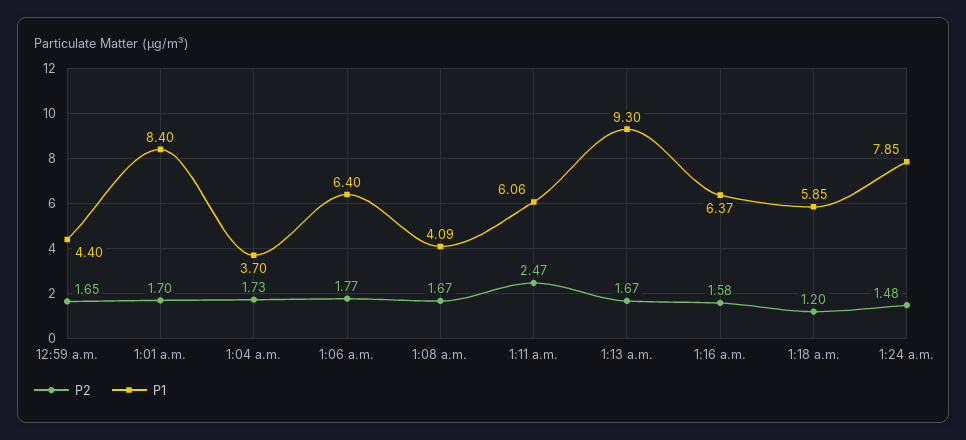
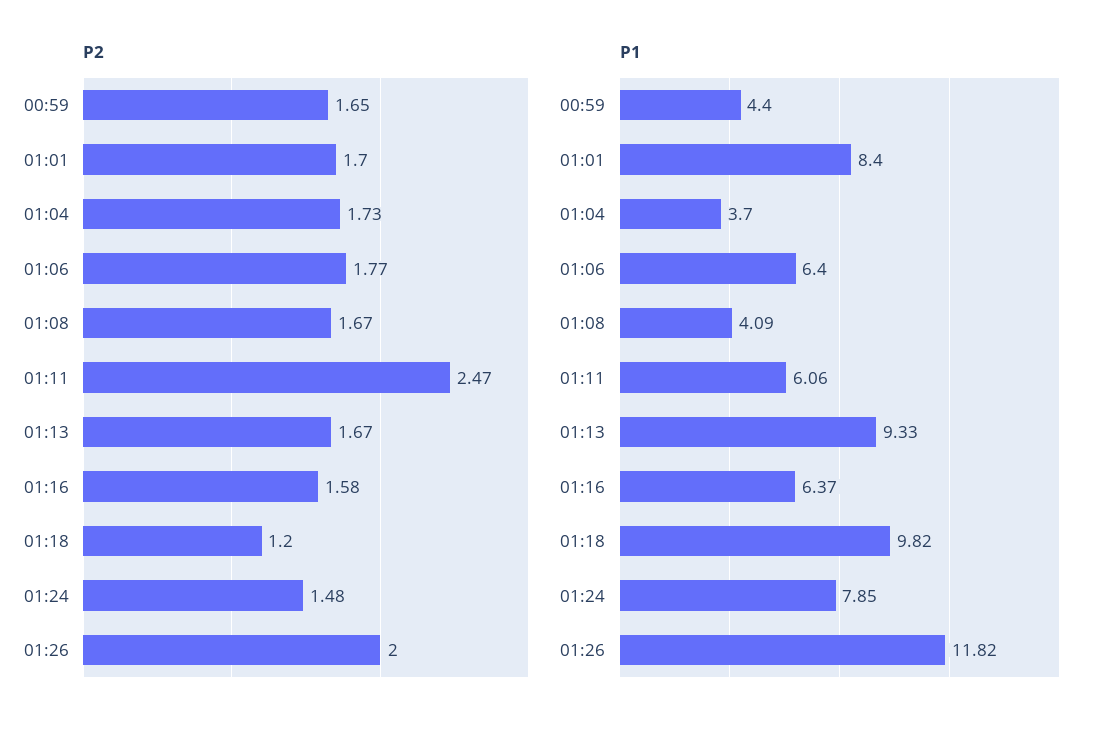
P1, 1:13 a.m.: 9.3 -> 9.33
P1, 1:18 a.m.: 5.85 -> 9.82
P2, 01:26: none -> 2
P1, 01:26: none -> 11.82

